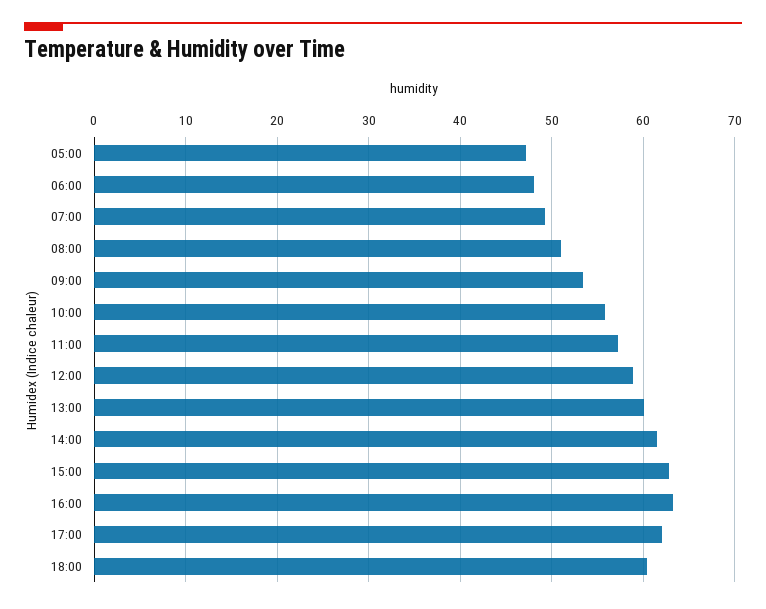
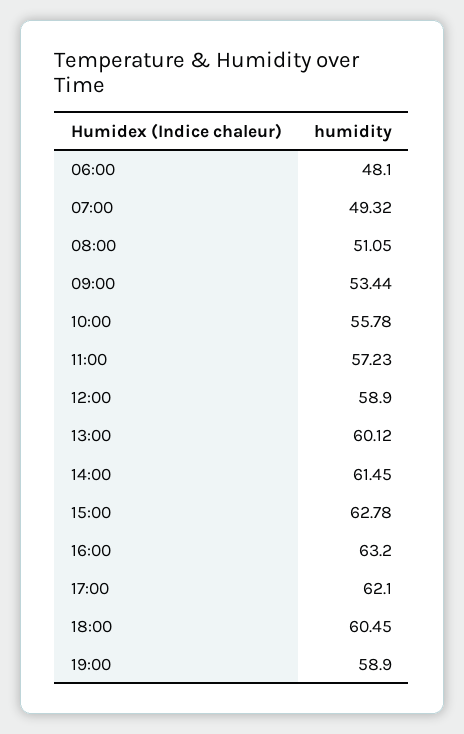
05:00: 47 -> none
19:00: none -> 58.9

